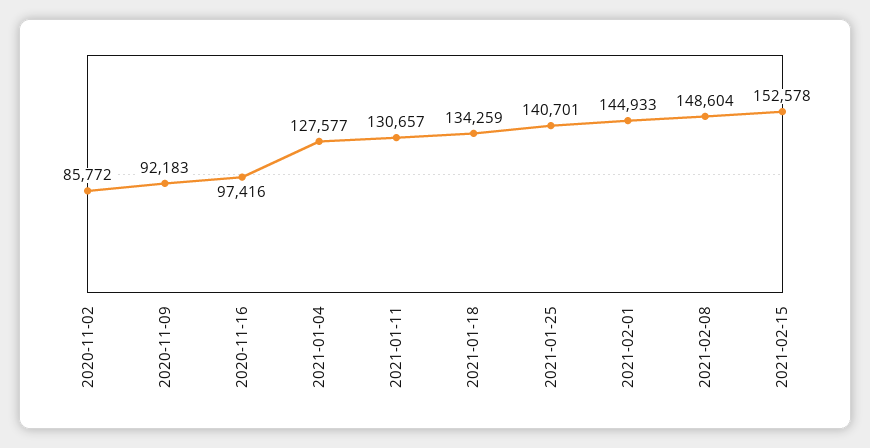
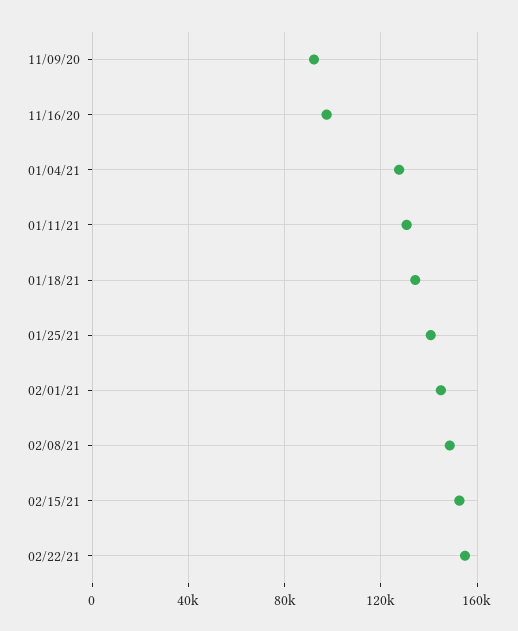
2020-11-02: 85772 -> none
02/22/21: none -> 155000

